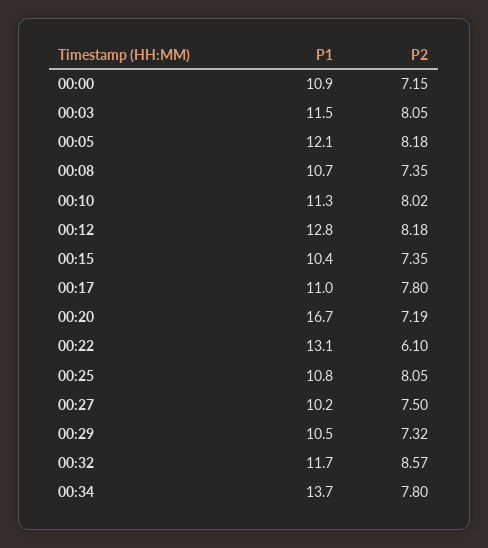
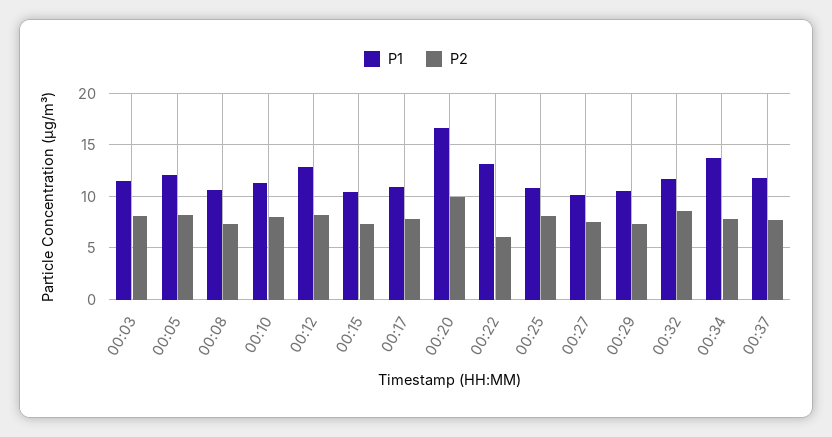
P1, 00:00: 10.9 -> none
P2, 00:00: 7.15 -> none
P2, 00:20: 7.19 -> 10
P1, 00:37: none -> 12
P2, 00:37: none -> 8

